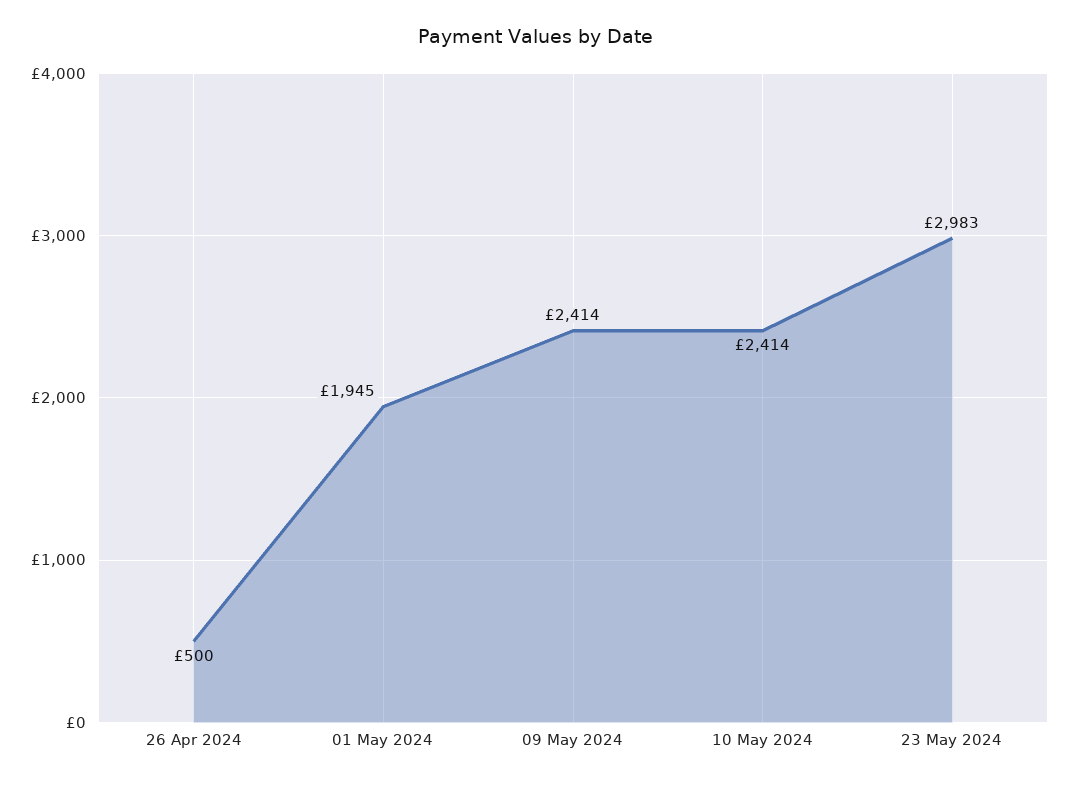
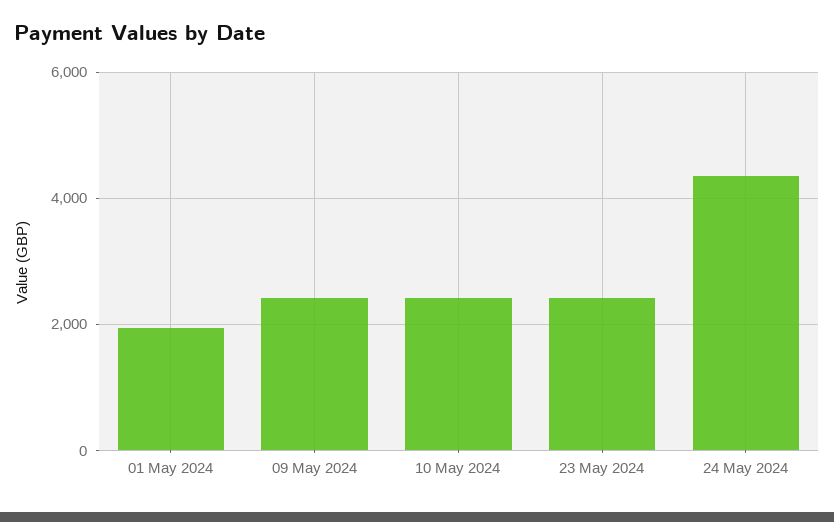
26 Apr 2024: 500 -> none
23 May 2024: 2983 -> 2400
24 May 2024: none -> 4400

